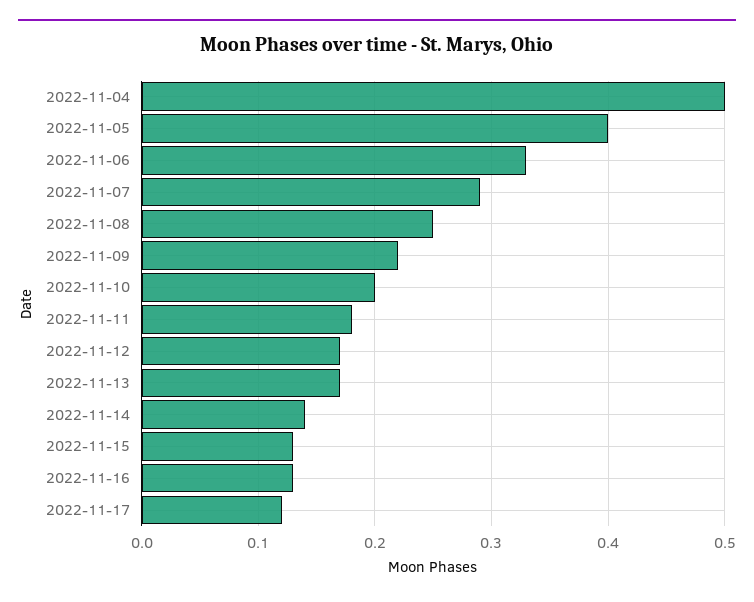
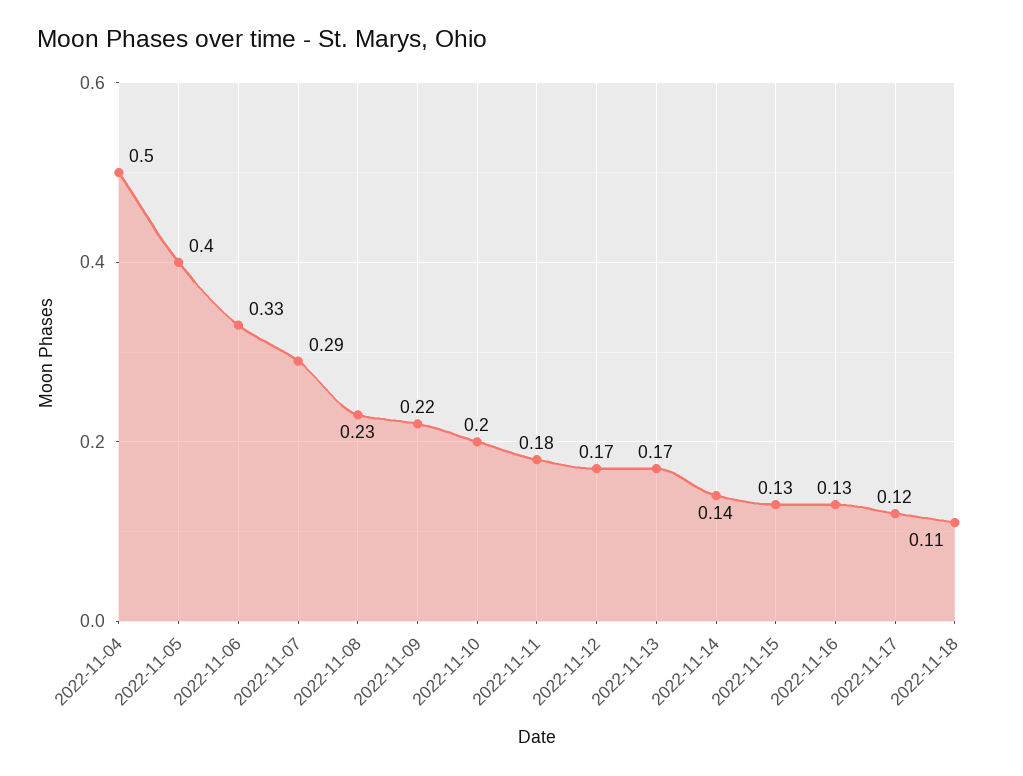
2022-11-08: 0.25 -> 0.23
2022-11-18: none -> 0.11

